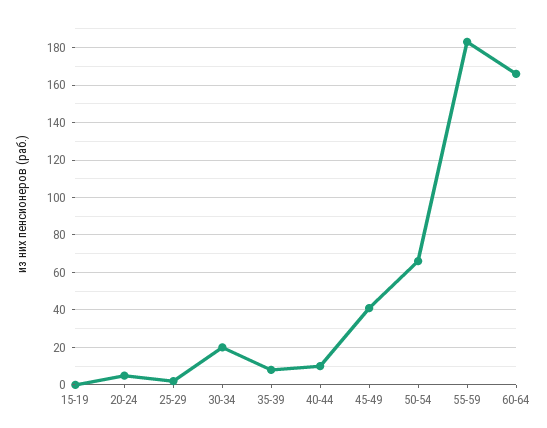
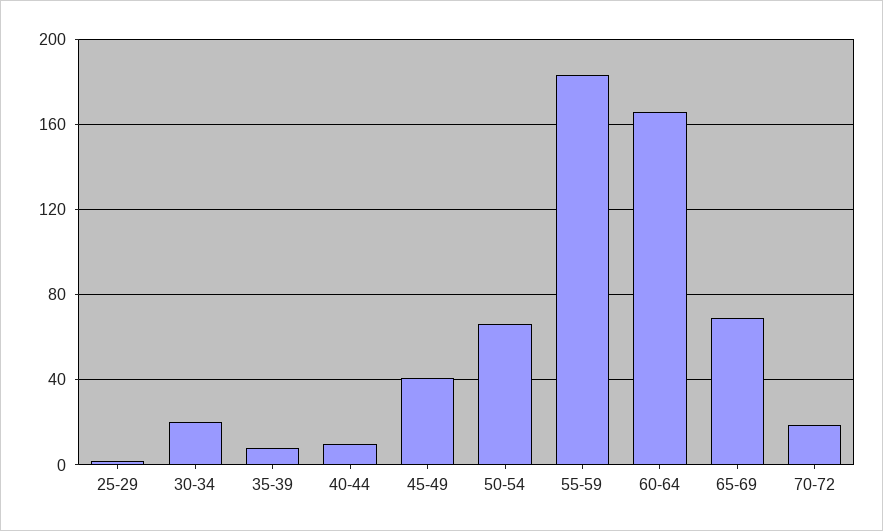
15-19: 0 -> none
20-24: 5 -> none
65-69: none -> 70
70-72: none -> 20

